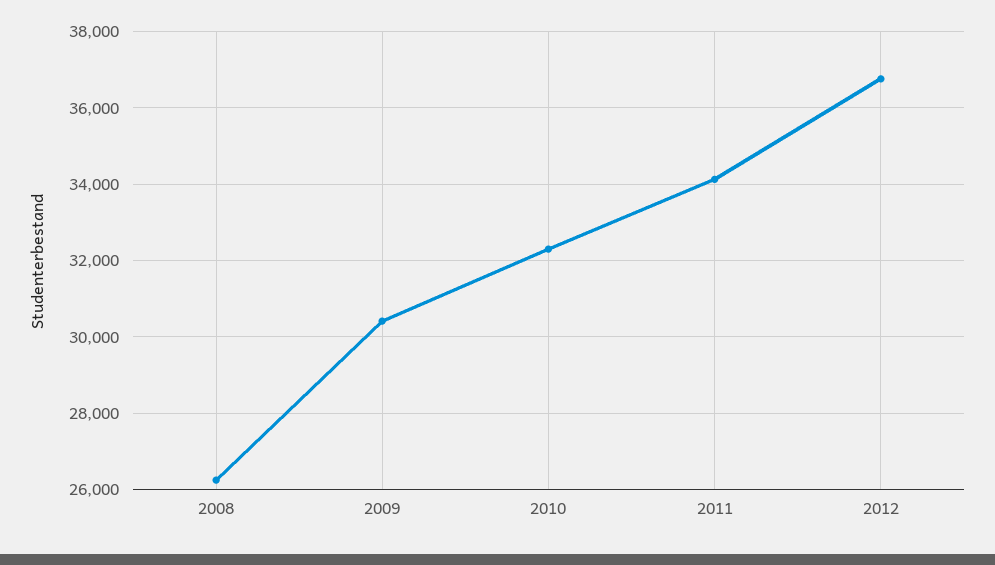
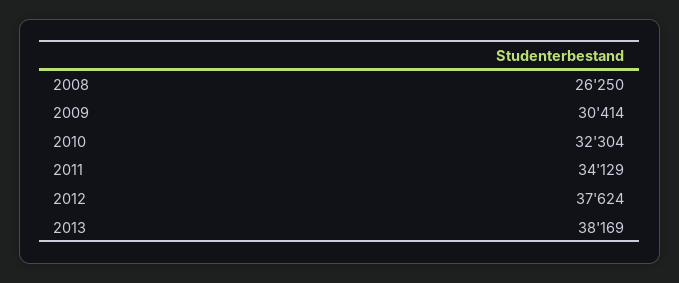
2012: 36800 -> 37624
2013: none -> 38169

